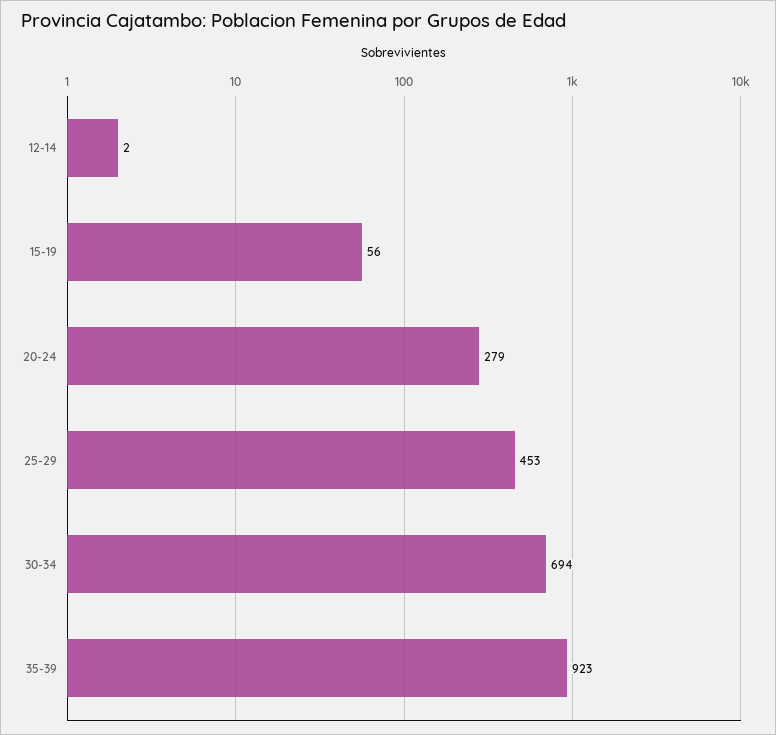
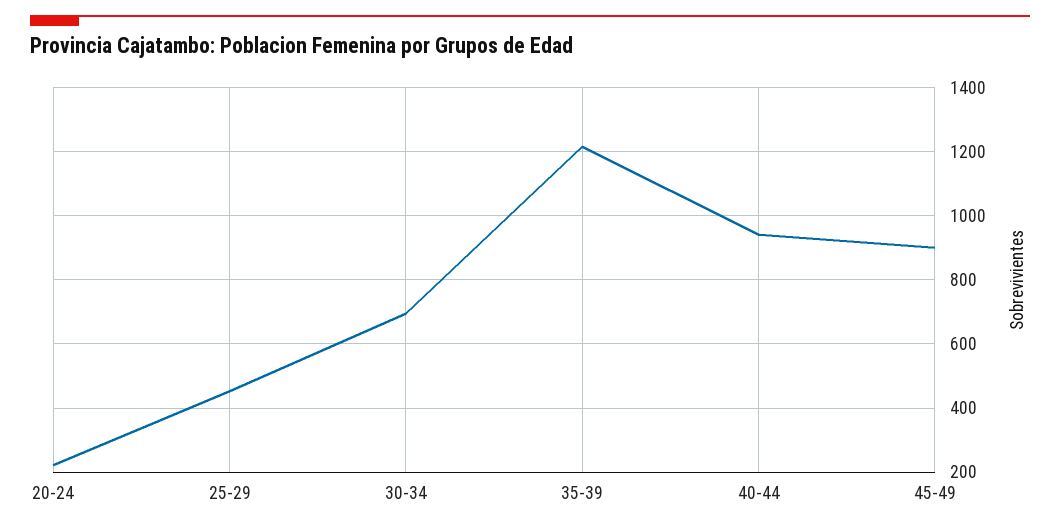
12-14: 2 -> none
15-19: 56 -> none
20-24: 279 -> 220
35-39: 923 -> 1220
40-44: none -> 940
45-49: none -> 900

